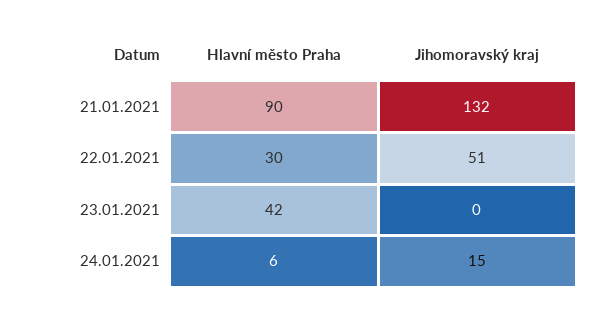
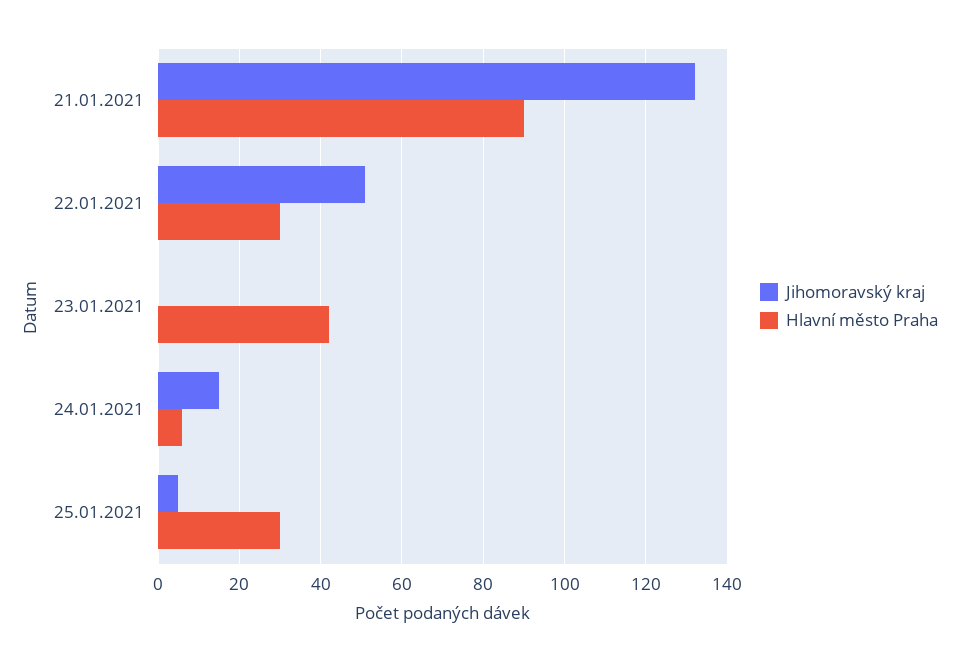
Jihomoravský kraj, 25.01.2021: none -> 5
Hlavní město Praha, 25.01.2021: none -> 30

